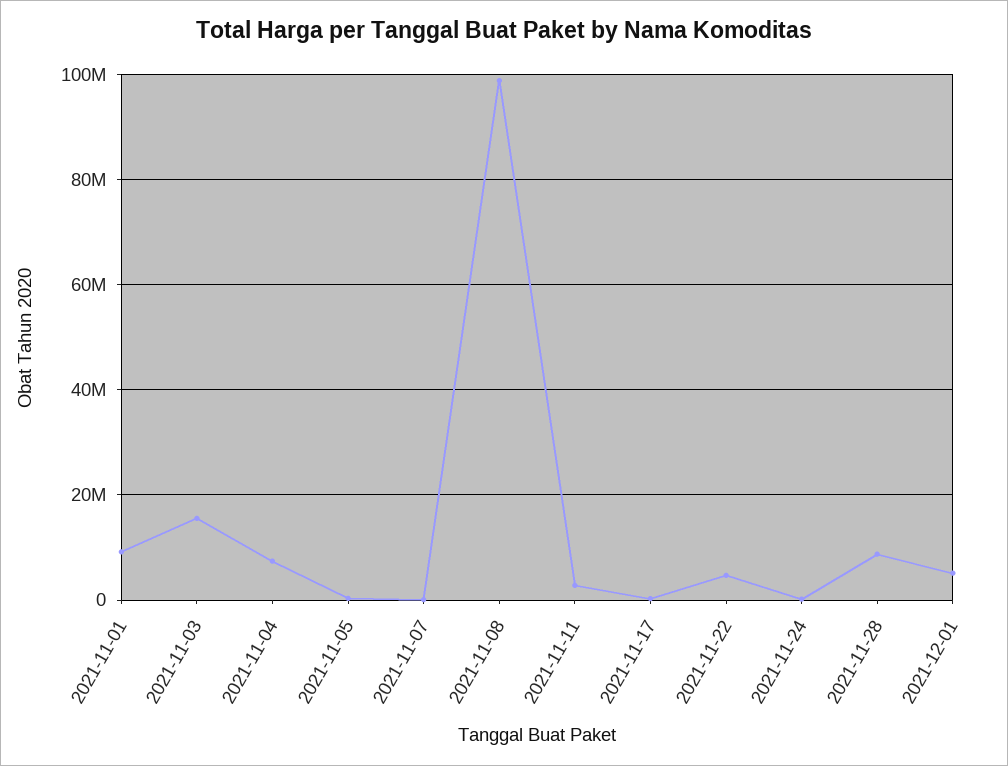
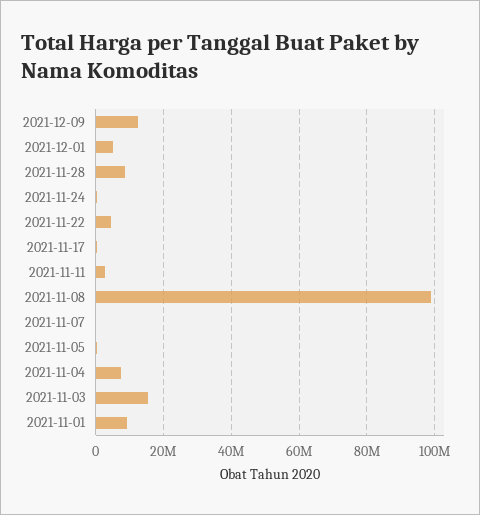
2021-12-09: none -> 12000000

